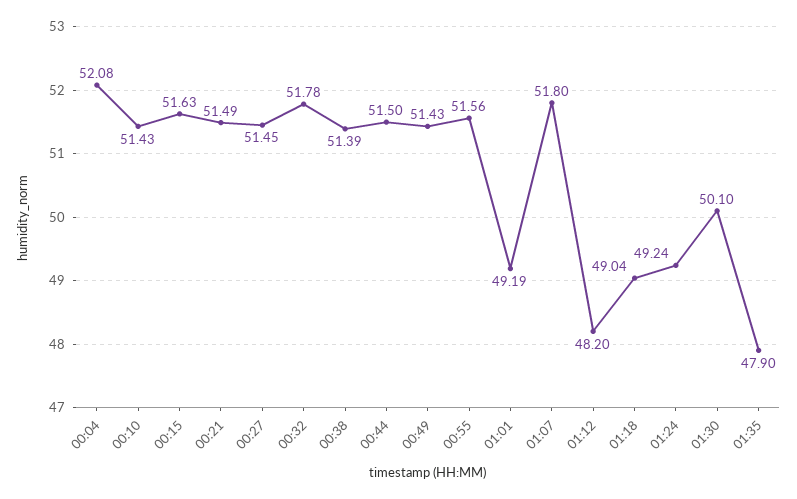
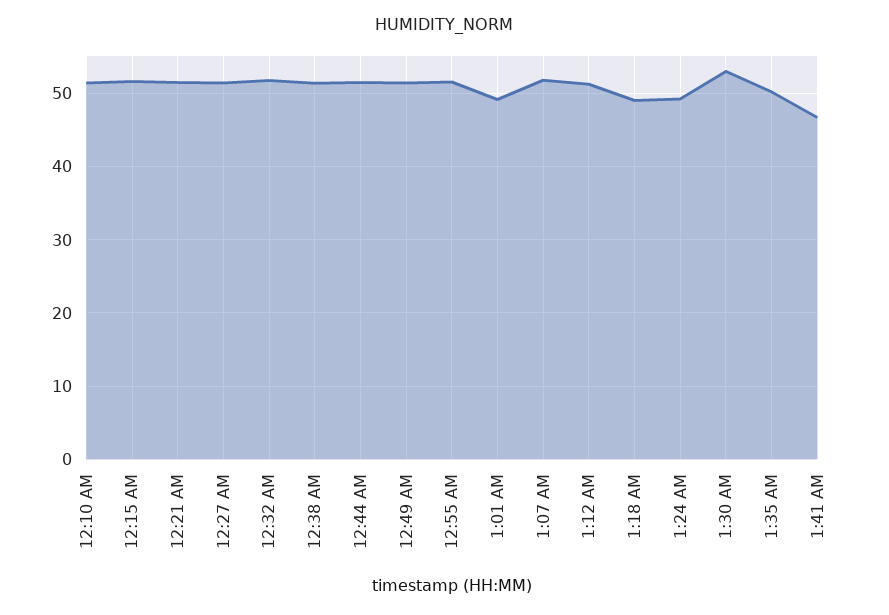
00:04: 52.08 -> none
01:12: 48.2 -> 51
01:30: 50.1 -> 53
01:35: 47.9 -> 50
1:41 AM: none -> 47

